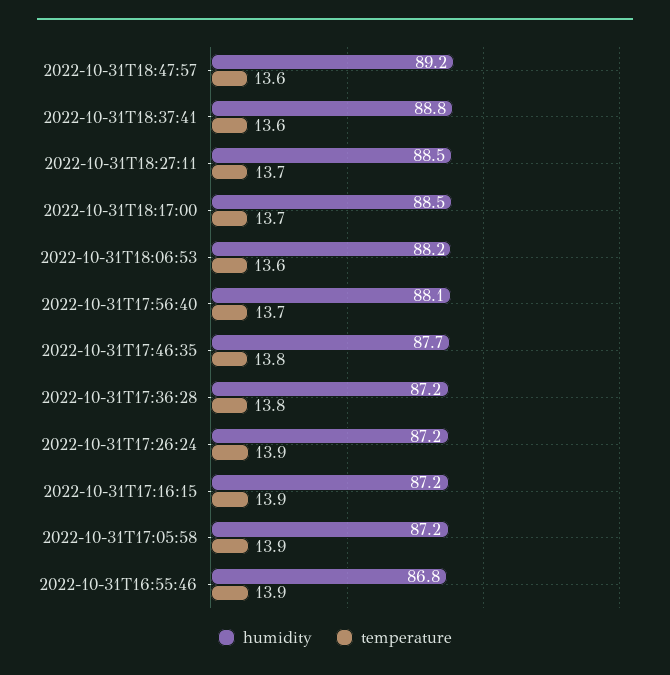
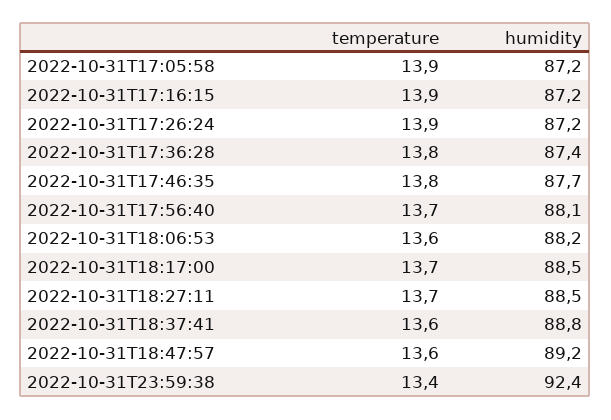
humidity, 2022-10-31T17:36:28: 87.2 -> 87.4
humidity, 2022-10-31T16:55:46: 86.8 -> none
temperature, 2022-10-31T16:55:46: 13.9 -> none
temperature, 2022-10-31T23:59:38: none -> 13.4
humidity, 2022-10-31T23:59:38: none -> 92.4

